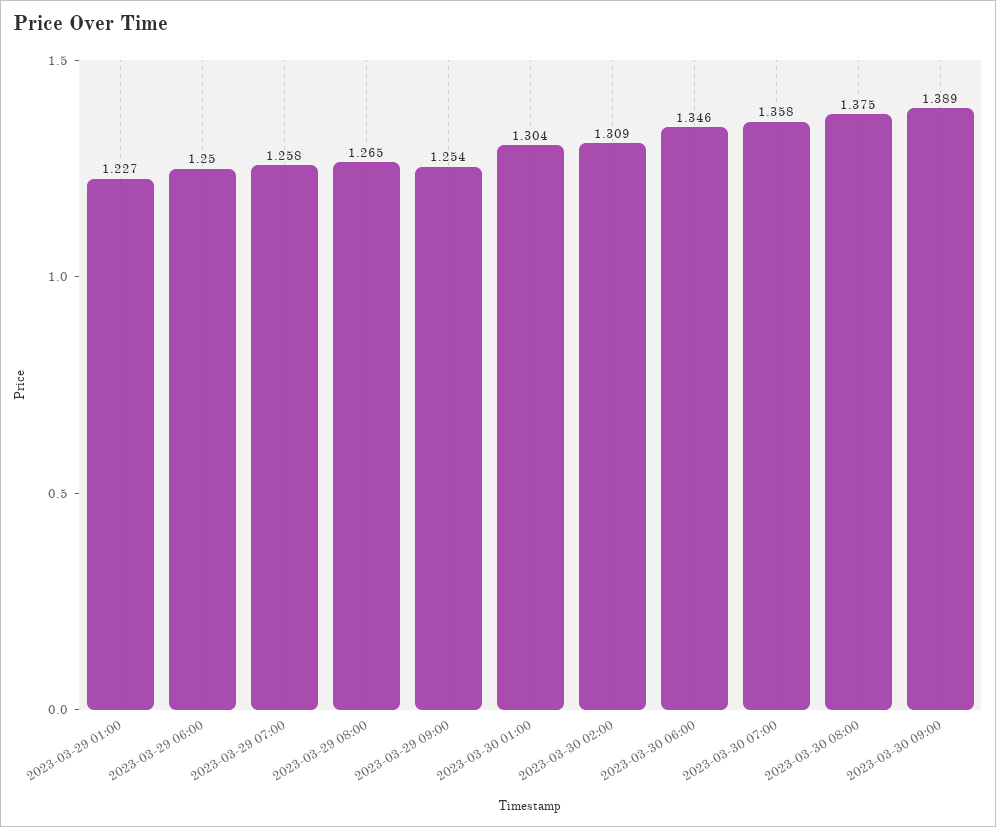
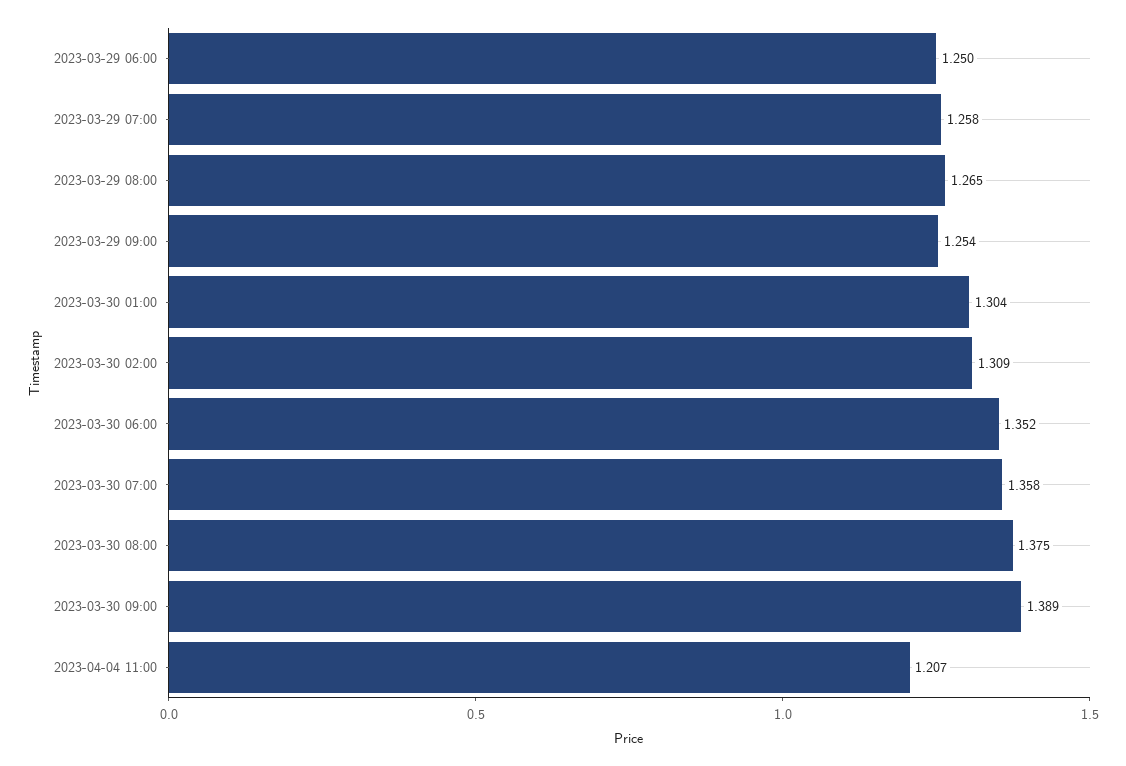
2023-03-29 01:00: 1.227 -> none
2023-03-30 06:00: 1.346 -> 1.352
2023-04-04 11:00: none -> 1.207

